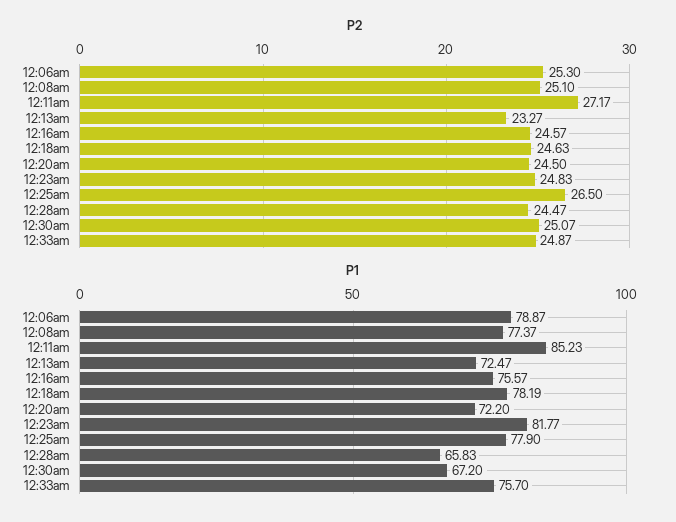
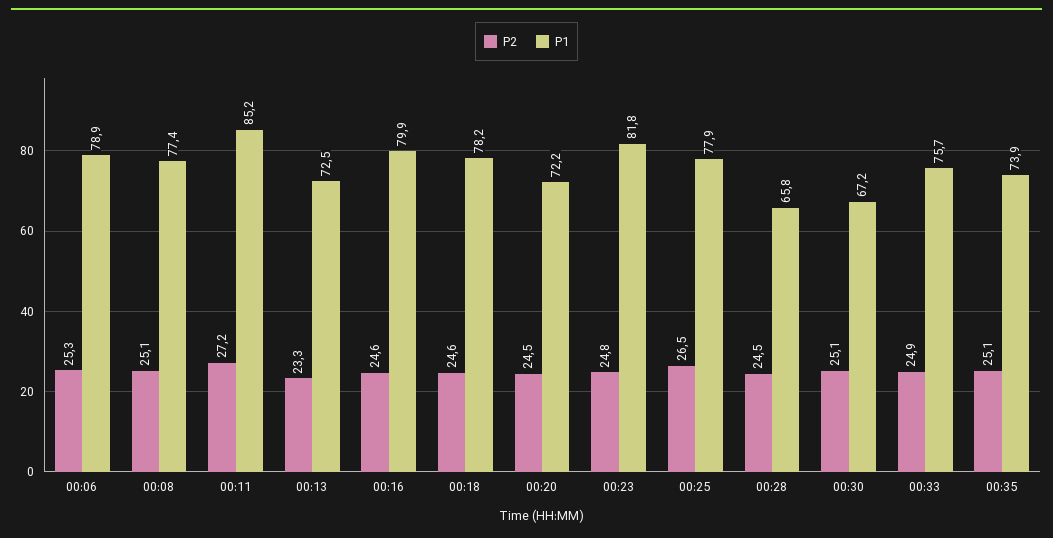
P1, 12:16am: 75.57 -> 79.9
P2, 00:35: none -> 25.1
P1, 00:35: none -> 73.9

